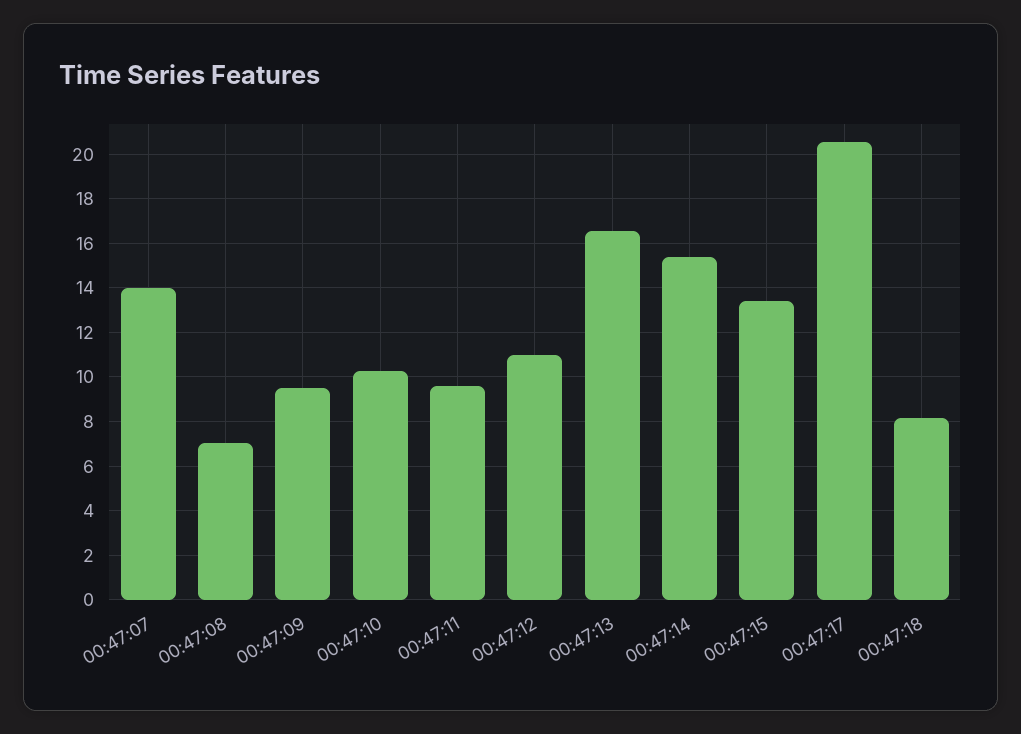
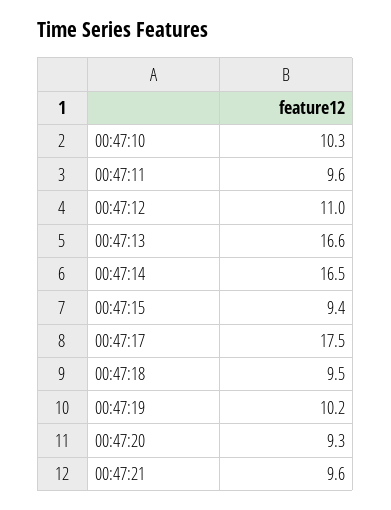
00:47:07: 14 -> none
00:47:08: 7 -> none
00:47:09: 9.5 -> none
00:47:14: 15.5 -> 16.5
00:47:15: 13.5 -> 9.4
00:47:17: 20.5 -> 17.5
00:47:18: 8 -> 9.5
00:47:19: none -> 10.2
00:47:20: none -> 9.3
00:47:21: none -> 9.6

